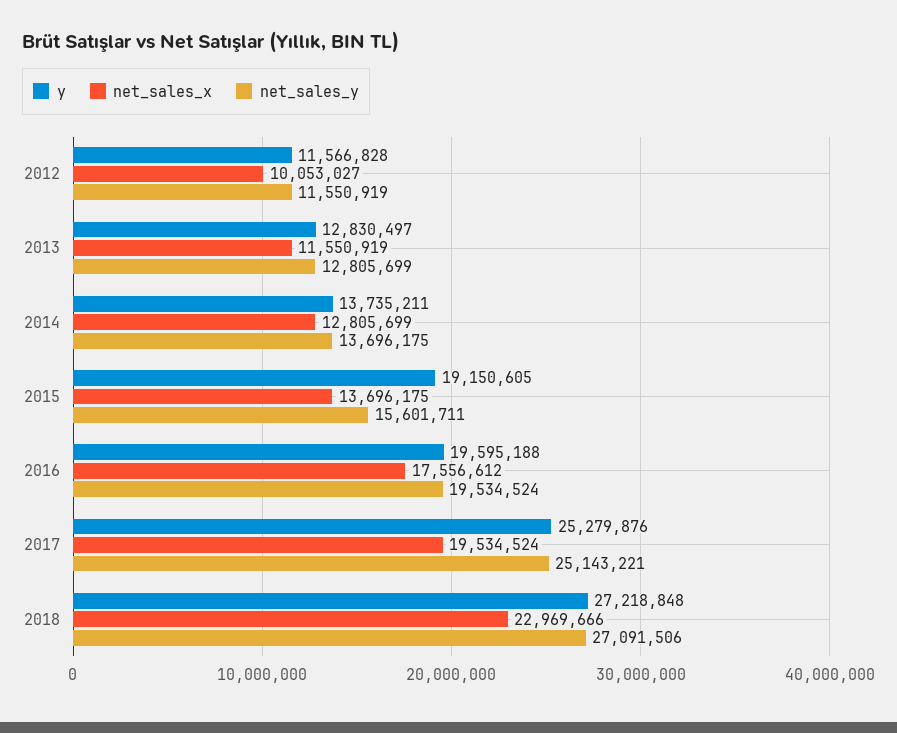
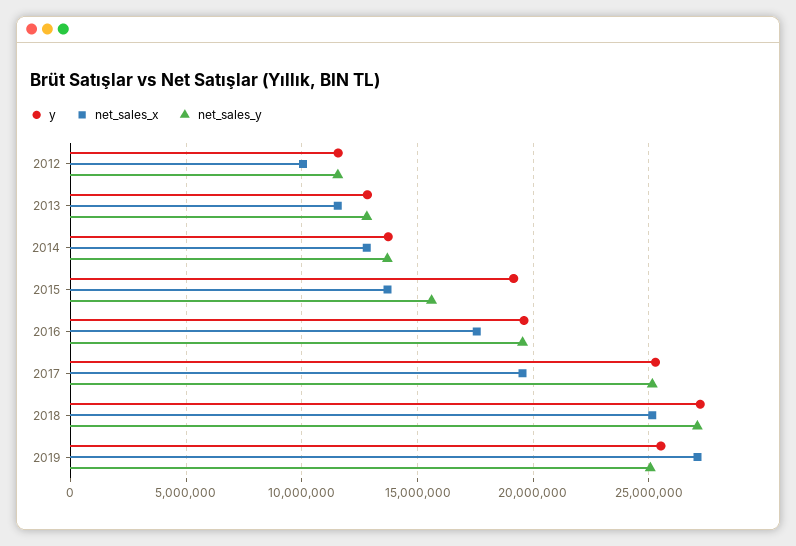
net_sales_x, 2018: 22969666 -> 25000000
y, 2019: none -> 25500000
net_sales_x, 2019: none -> 27000000
net_sales_y, 2019: none -> 25000000

